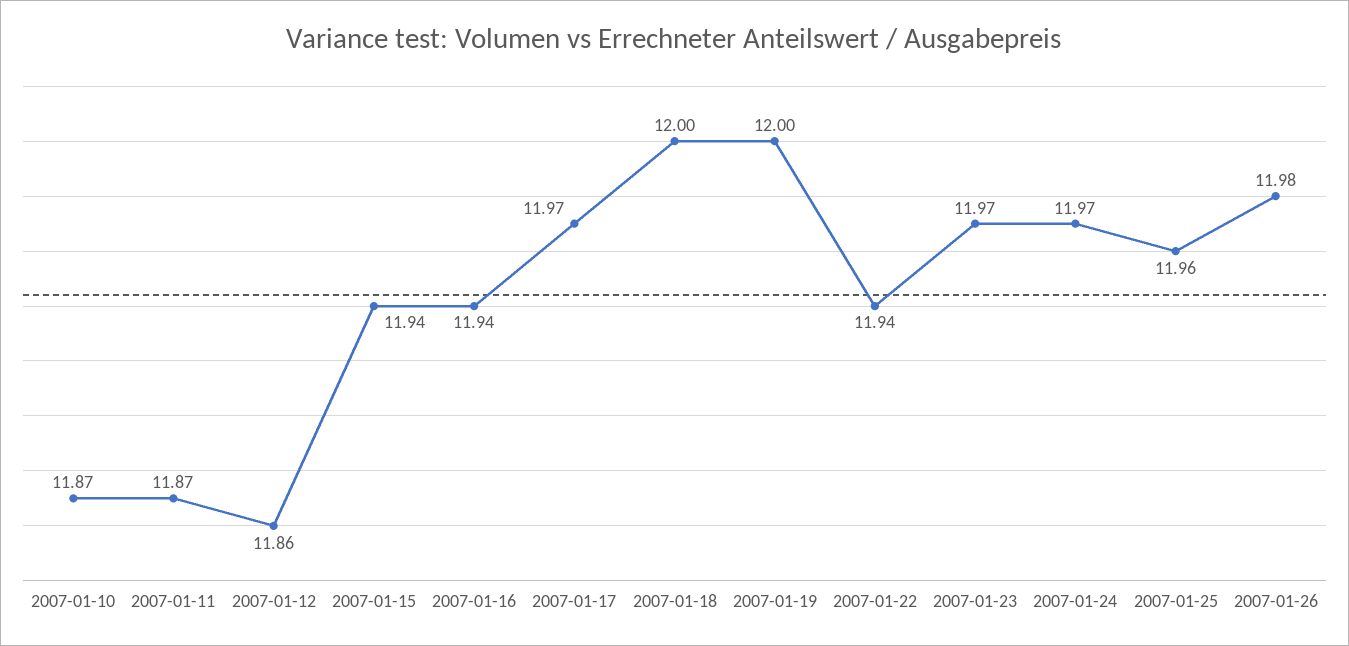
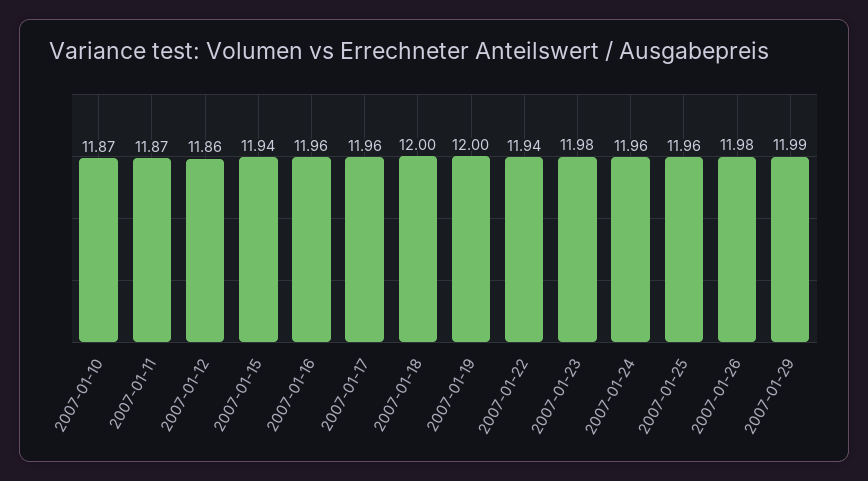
2007-01-16: 11.94 -> 11.96
2007-01-17: 11.97 -> 11.96
2007-01-23: 11.97 -> 11.98
2007-01-24: 11.97 -> 11.96
2007-01-29: none -> 11.99

